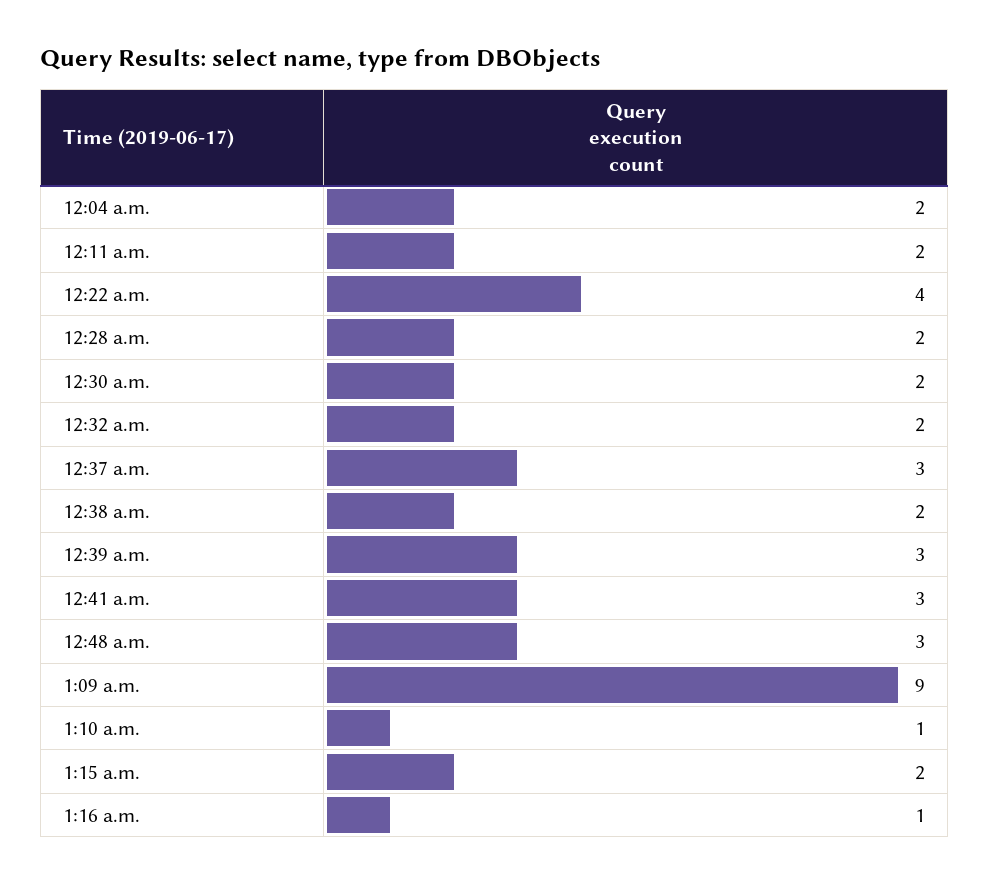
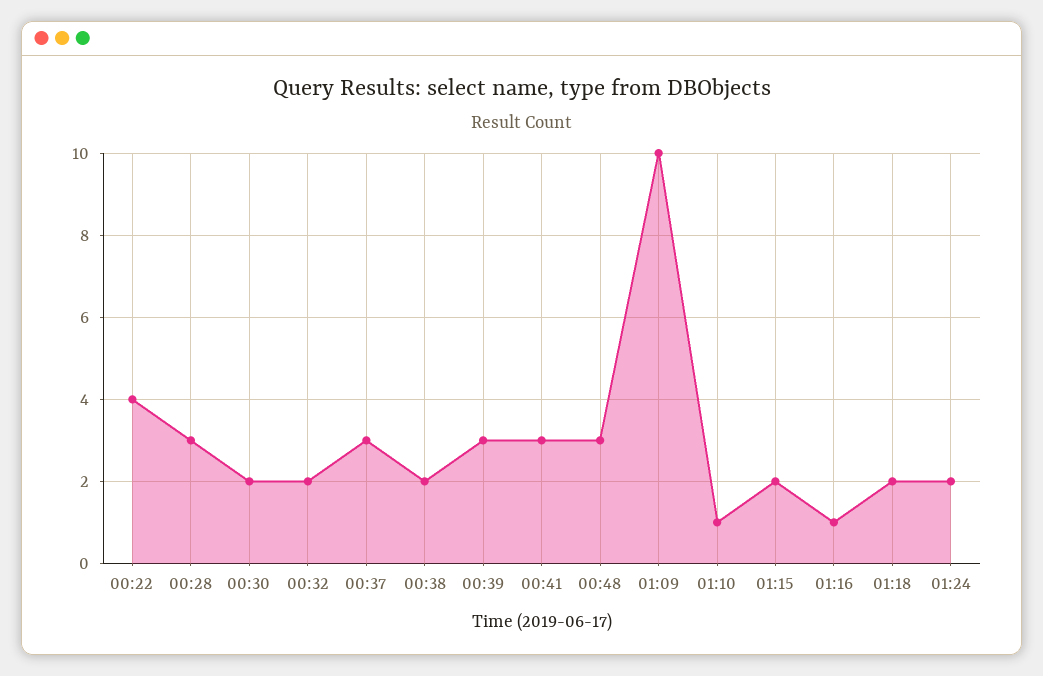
12:04 a.m.: 2 -> none
12:11 a.m.: 2 -> none
12:28 a.m.: 2 -> 3
1:09 a.m.: 9 -> 10
01:18: none -> 2
01:24: none -> 2

